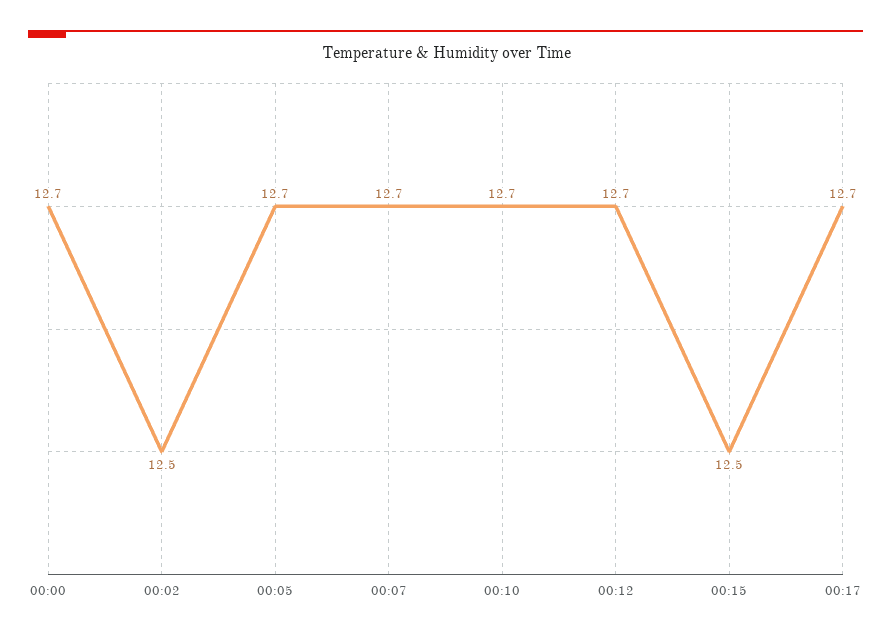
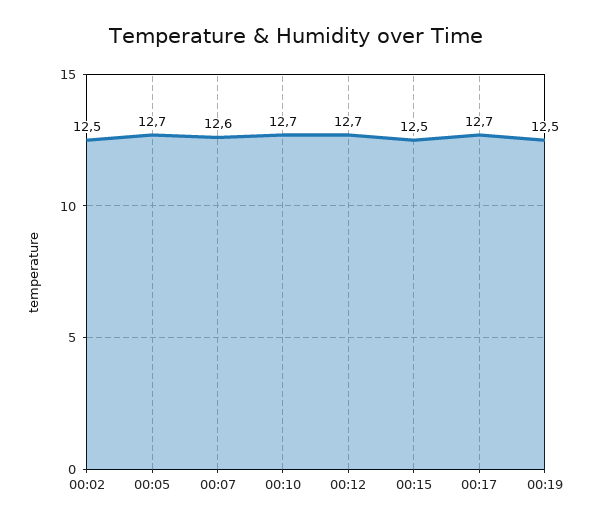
00:00: 12.7 -> none
00:07: 12.7 -> 12.6
00:19: none -> 12.5

